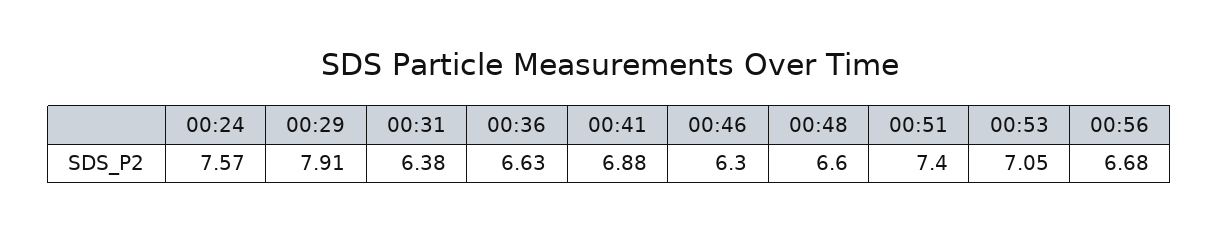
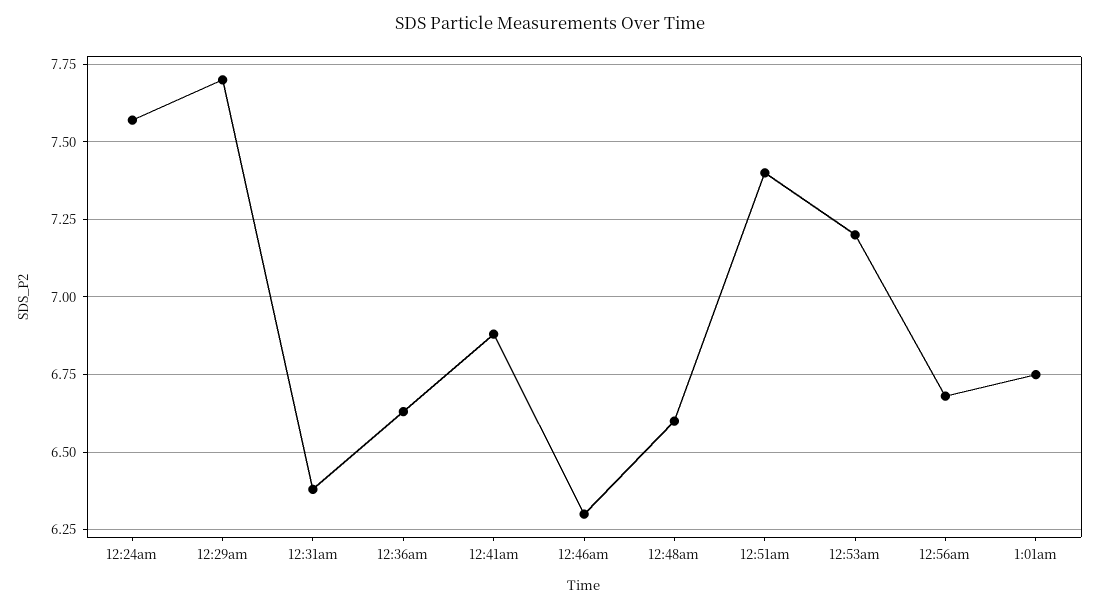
00:29: 7.91 -> 7.7
00:53: 7.05 -> 7.2
1:01am: none -> 6.75

